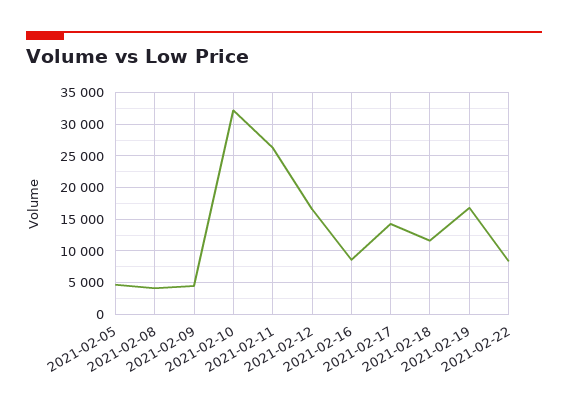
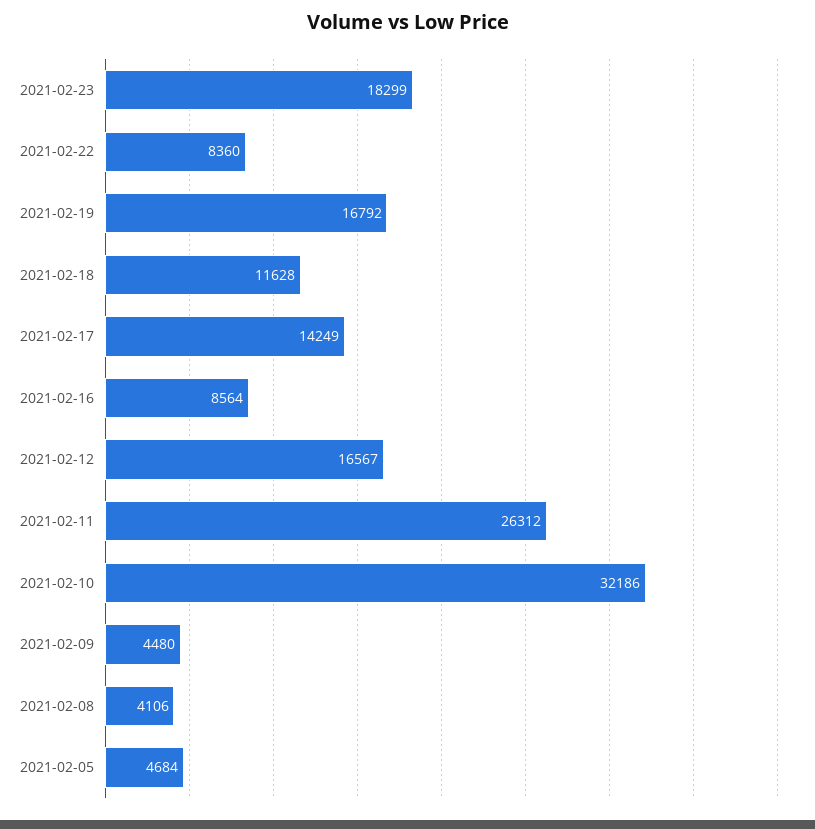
2021-02-23: none -> 18299

